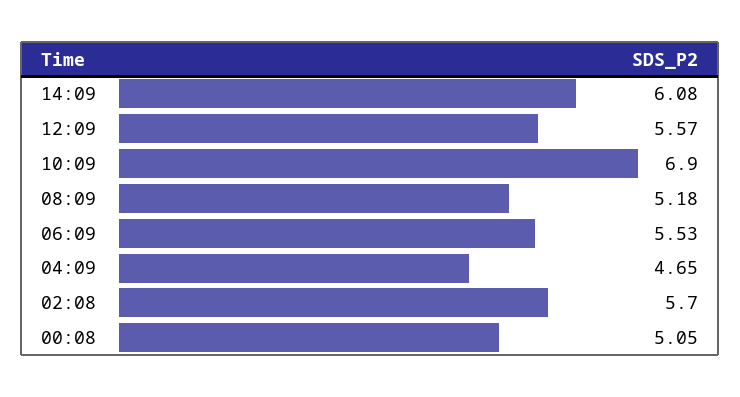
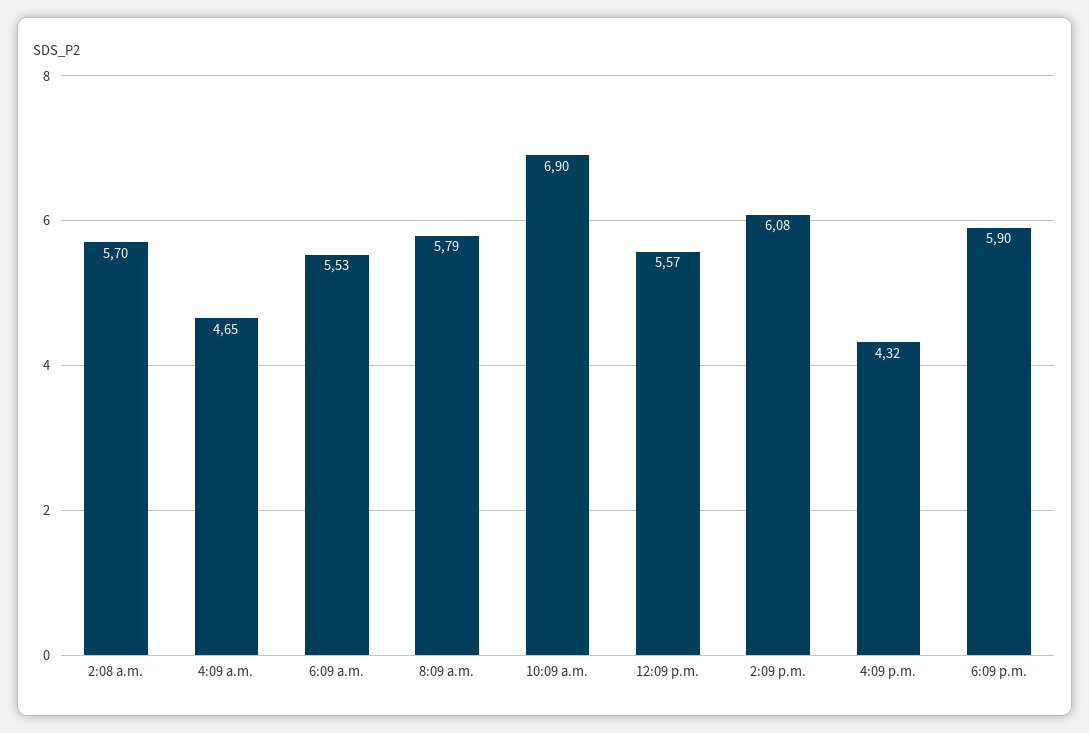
08:09: 5.18 -> 5.79
00:08: 5.05 -> none
4:09 p.m.: none -> 4.32
6:09 p.m.: none -> 5.9

